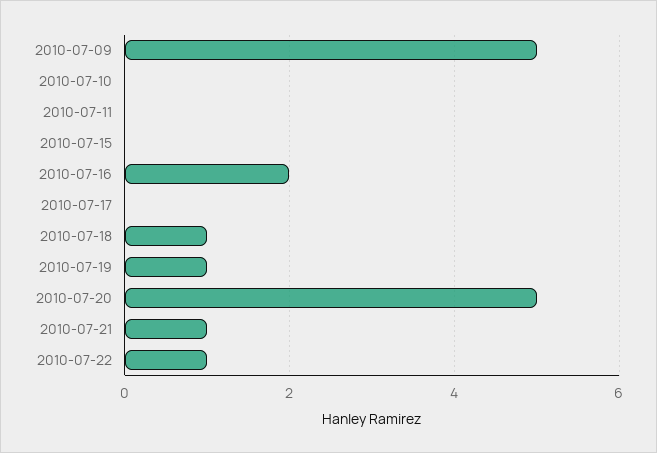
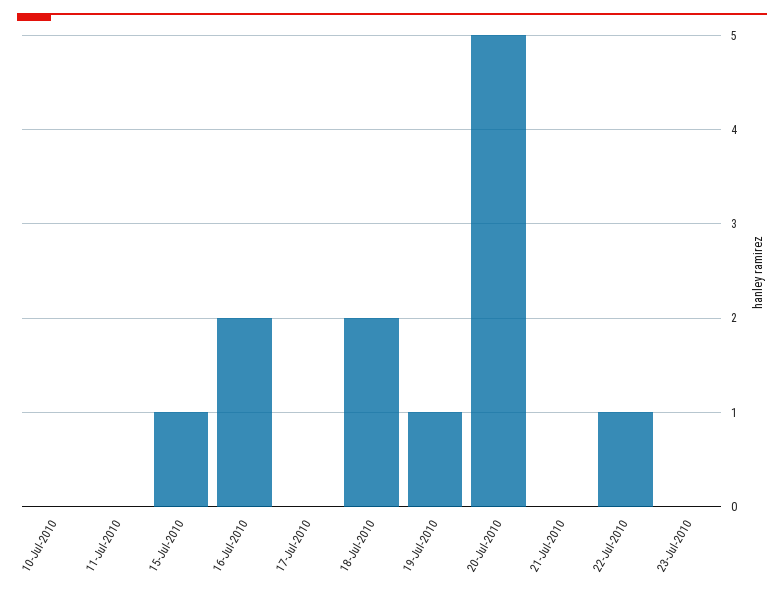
2010-07-09: 5 -> none
2010-07-15: 0 -> 1
2010-07-18: 1 -> 2
2010-07-21: 1 -> 0
23-Jul-2010: none -> 0

